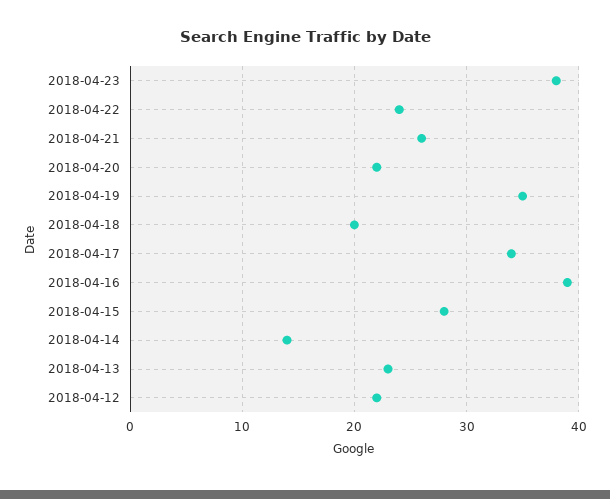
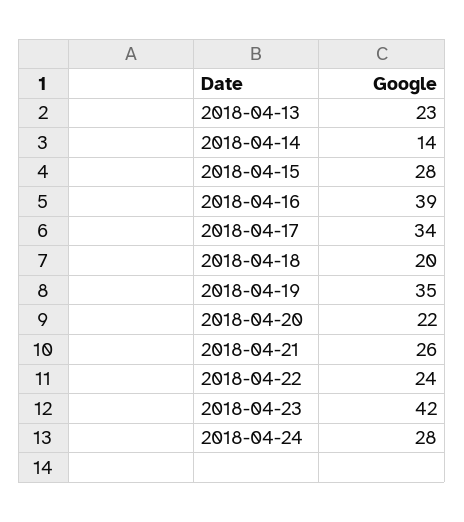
2018-04-23: 38 -> 42
2018-04-12: 22 -> none
2018-04-24: none -> 28

